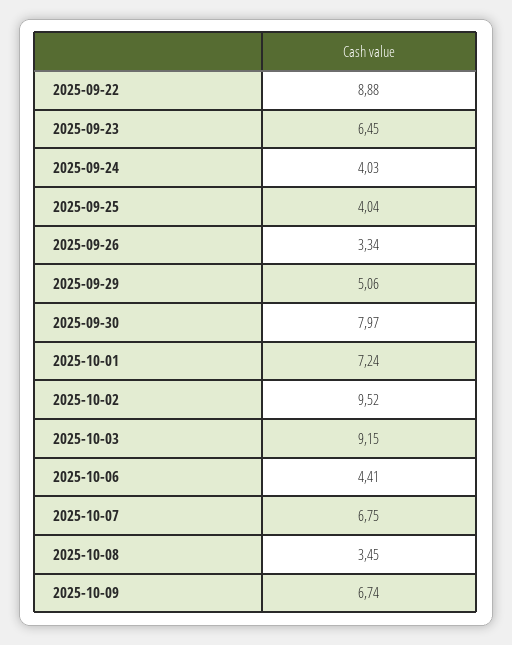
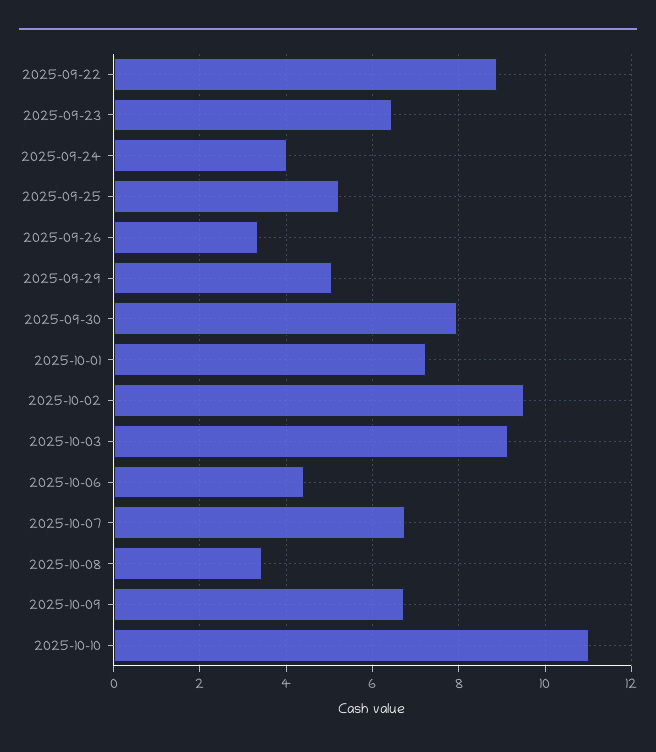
2025-09-25: 4.04 -> 5.2
2025-10-10: none -> 11

